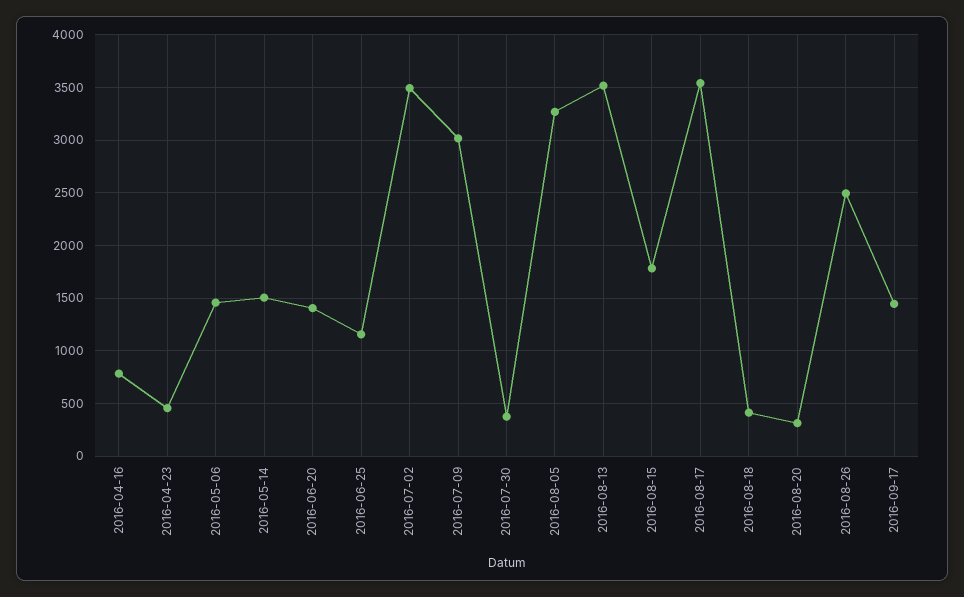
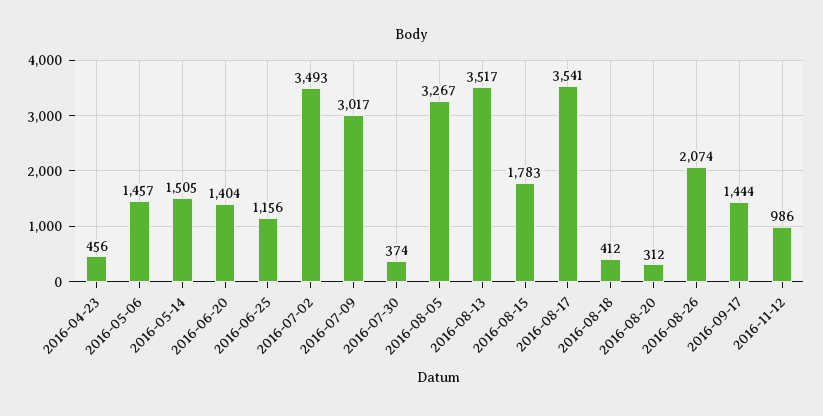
2016-04-16: 800 -> none
2016-08-26: 2500 -> 2074
2016-11-12: none -> 986

